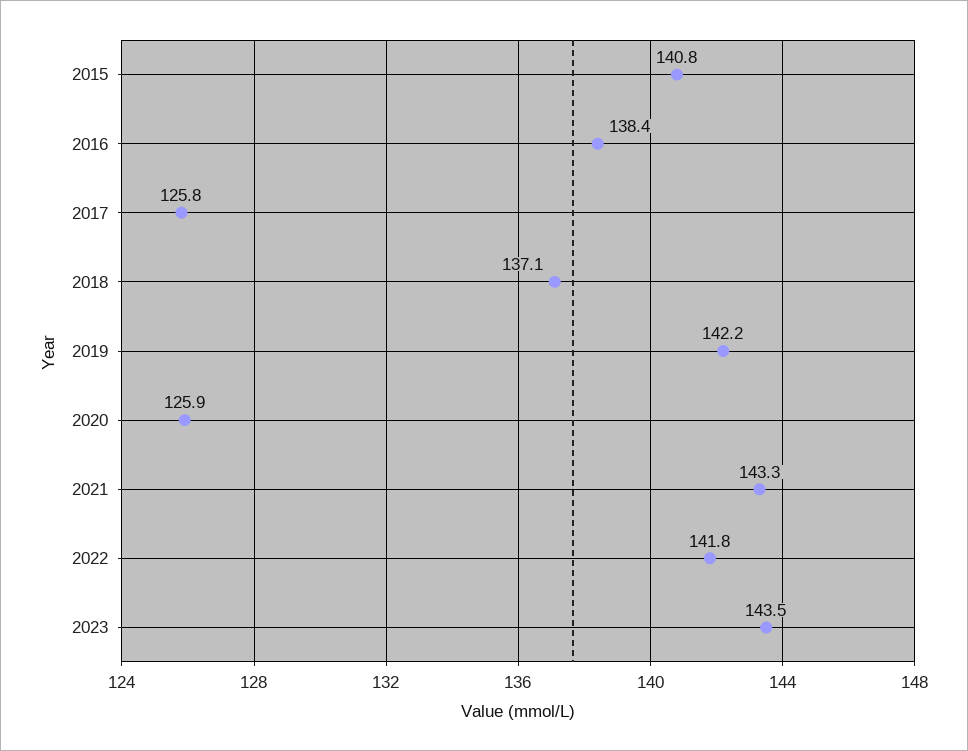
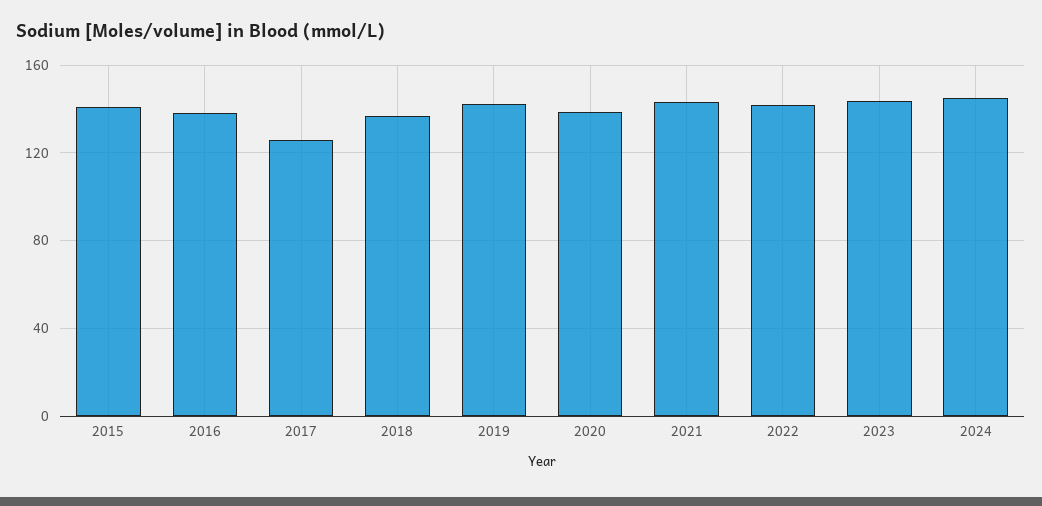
2020: 125.9 -> 140
2024: none -> 145

